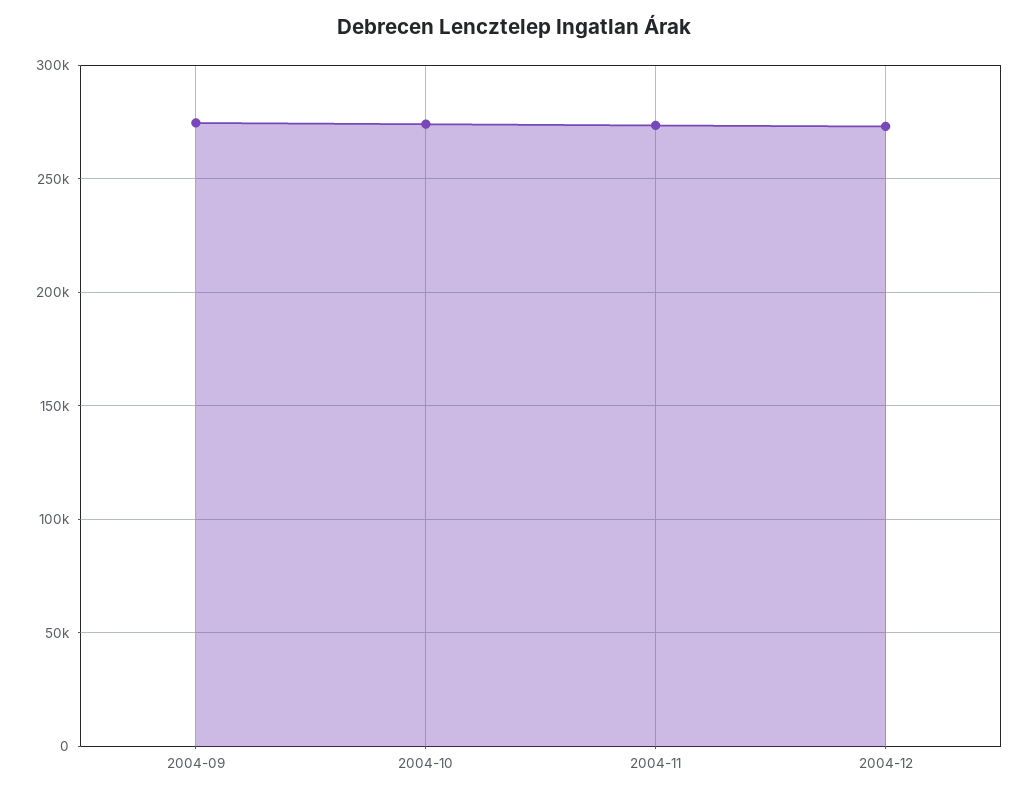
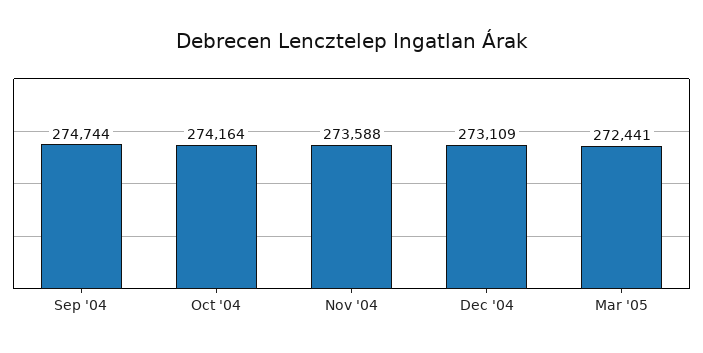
Mar '05: none -> 272441

